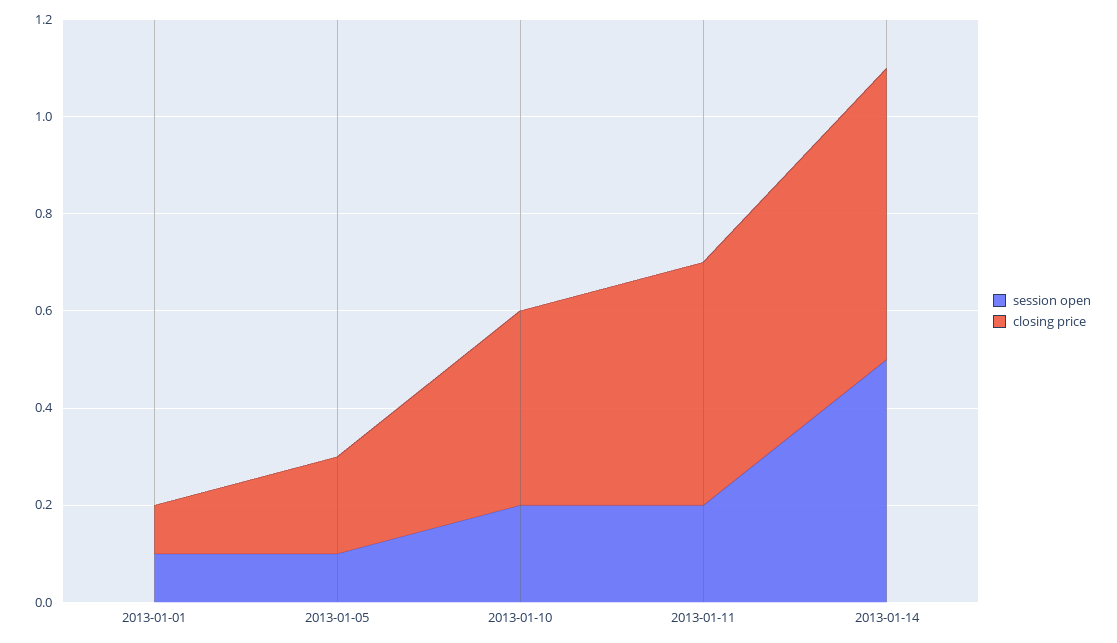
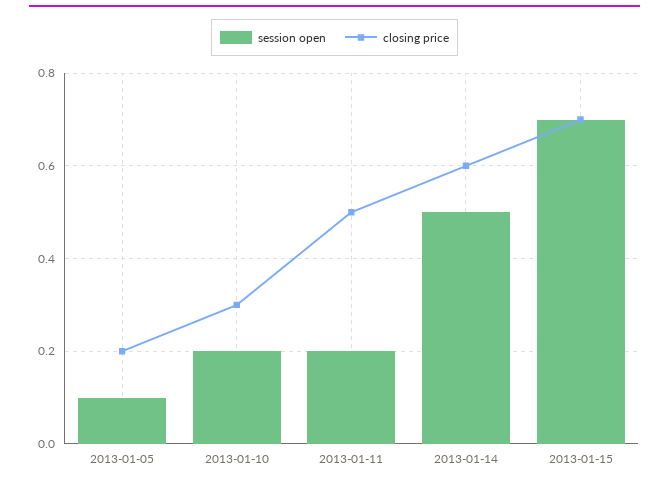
session open, 2013-01-01: 0.1 -> none
closing price, 2013-01-01: 0.1 -> none
closing price, 2013-01-10: 0.4 -> 0.3
session open, 2013-01-15: none -> 0.7
closing price, 2013-01-15: none -> 0.7

